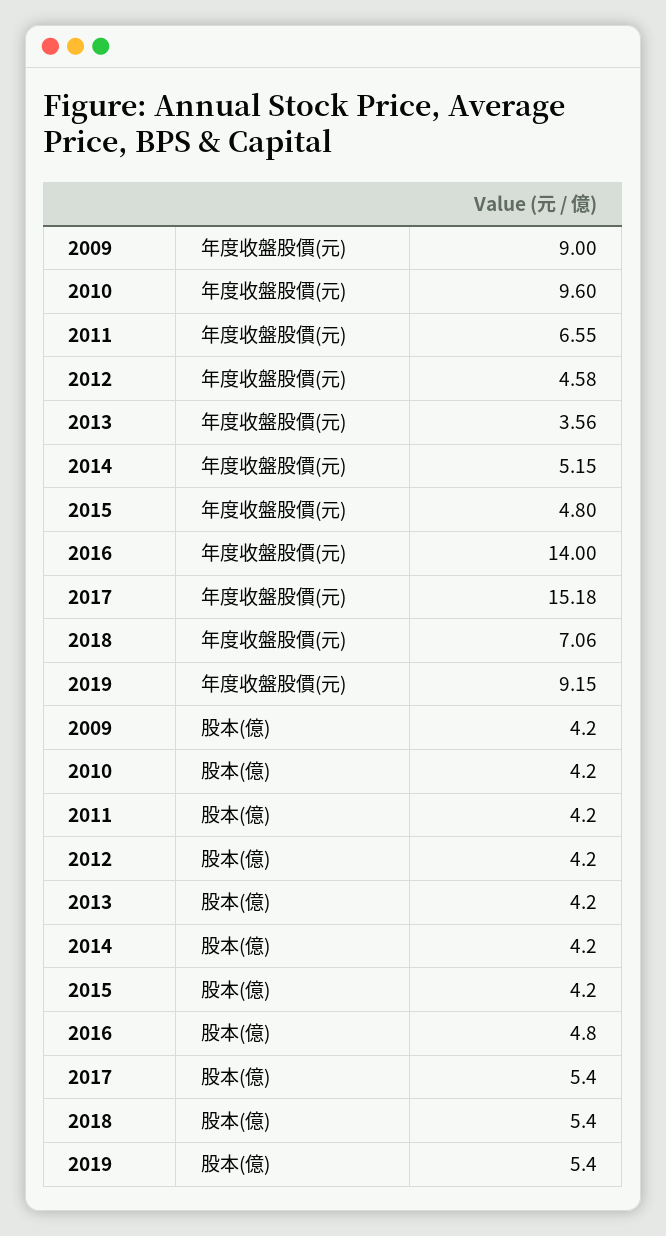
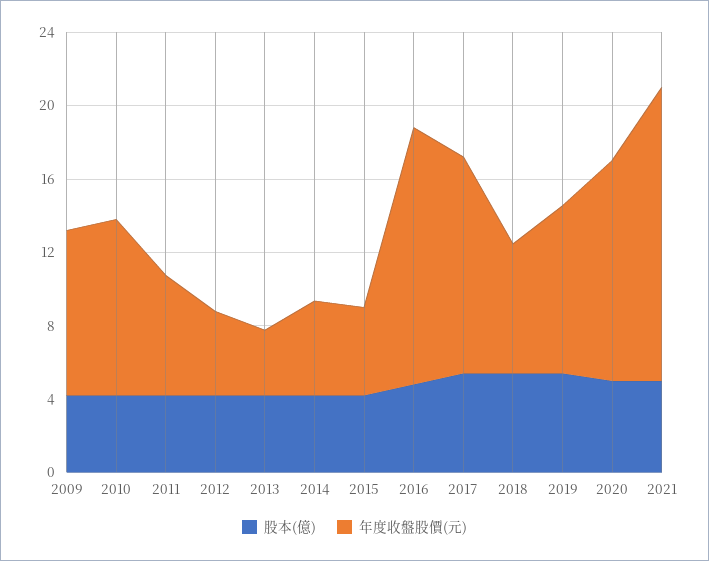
年度收盤股價(元), 2017: 15.18 -> 12
股本(億), 2020: none -> 5
年度收盤股價(元), 2020: none -> 12
股本(億), 2021: none -> 5
年度收盤股價(元), 2021: none -> 16

